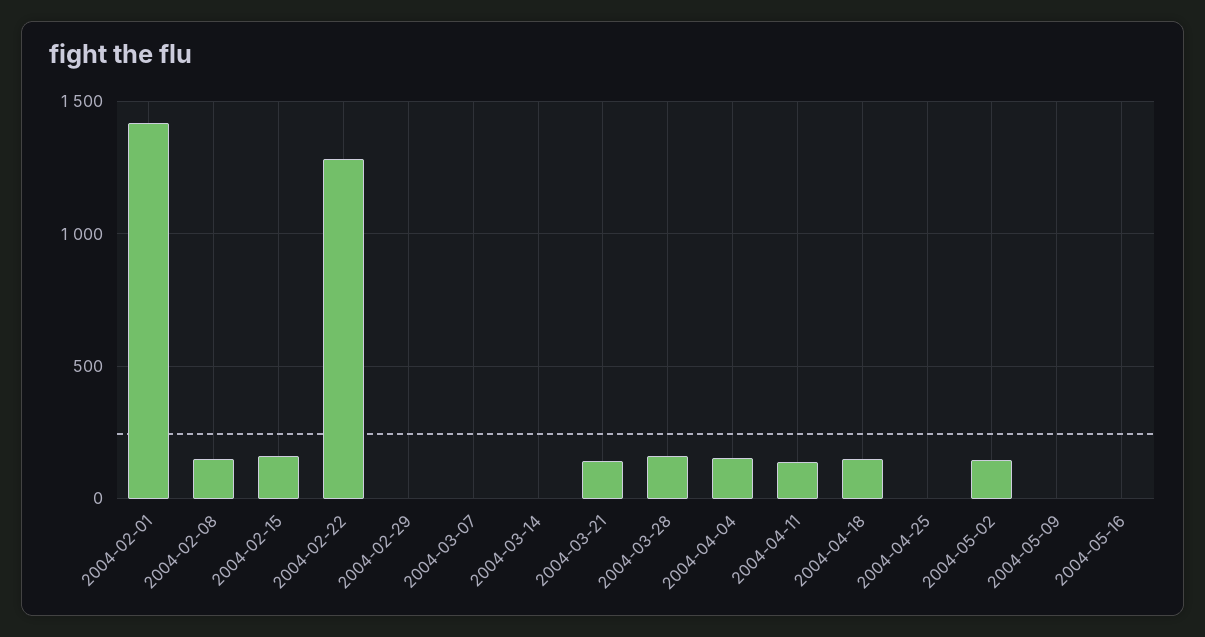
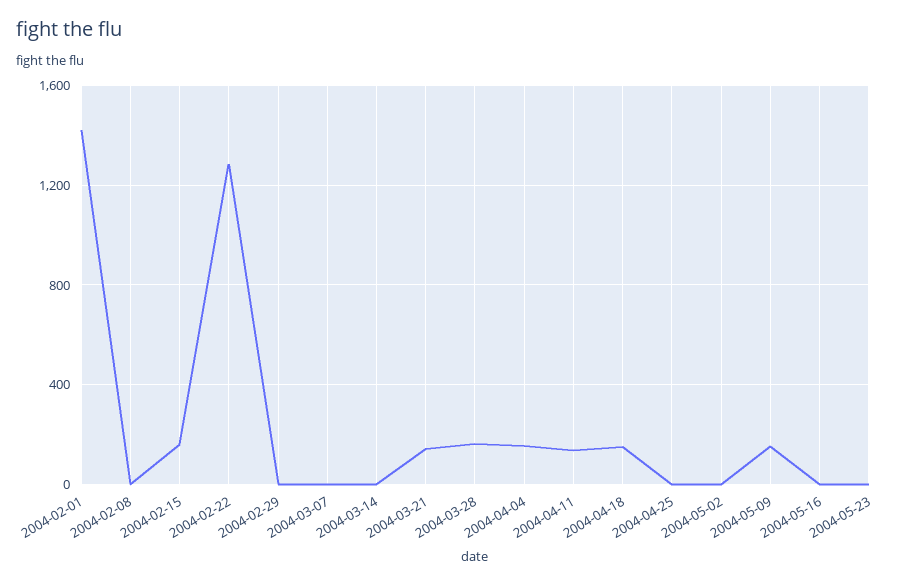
2004-02-08: 150 -> 0
2004-05-02: 150 -> 0
2004-05-09: 0 -> 150
2004-05-23: none -> 0

